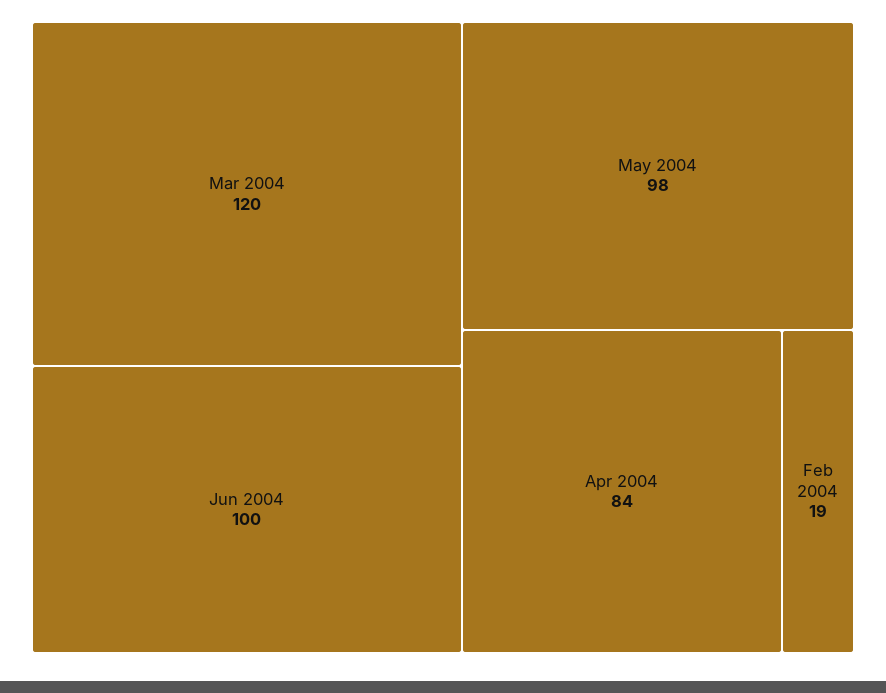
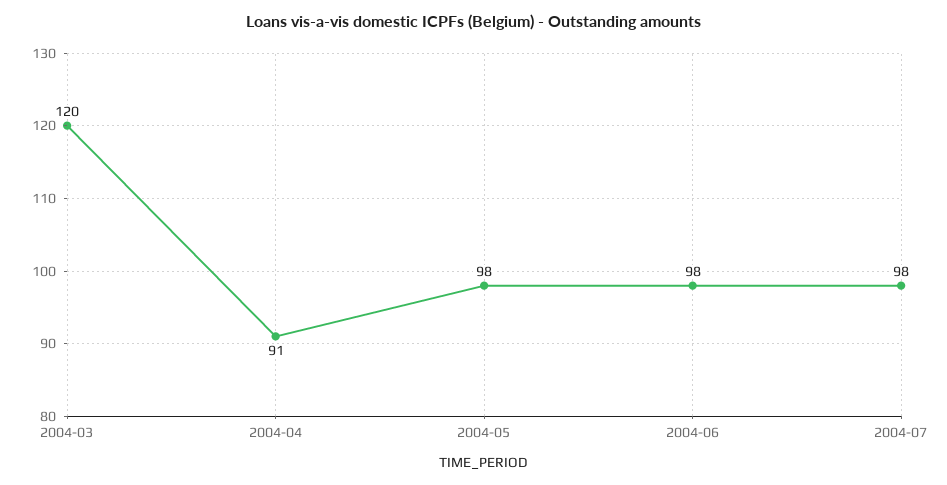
Jun 2004: 100 -> 98
Apr 2004: 84 -> 91
Feb 2004: 19 -> none
2004-07: none -> 98

